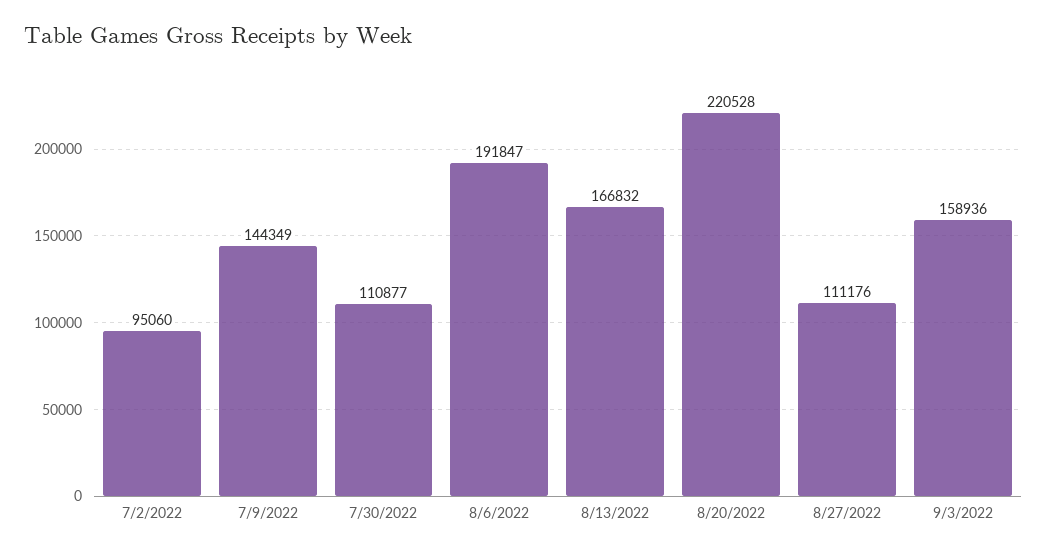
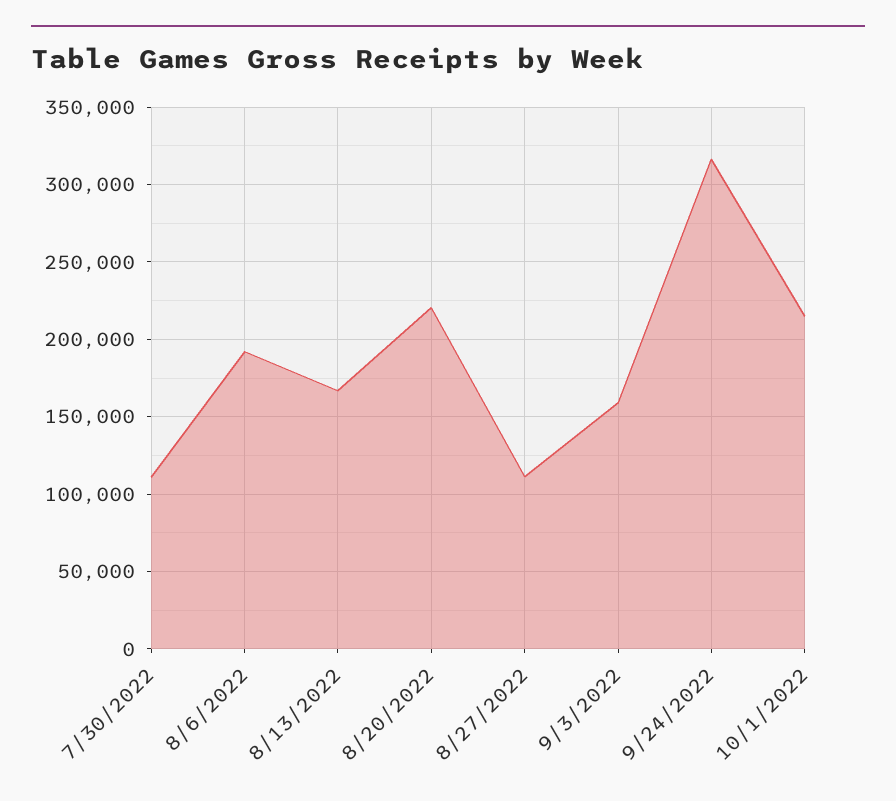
7/2/2022: 95060 -> none
7/9/2022: 144349 -> none
9/24/2022: none -> 315000
10/1/2022: none -> 215000

